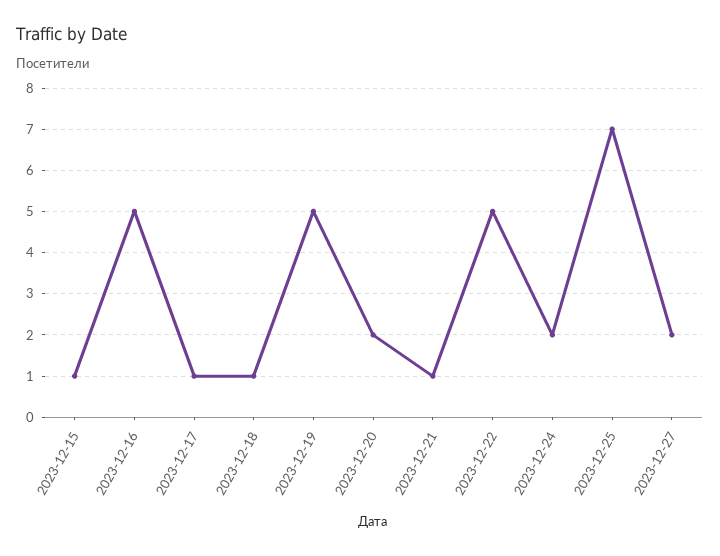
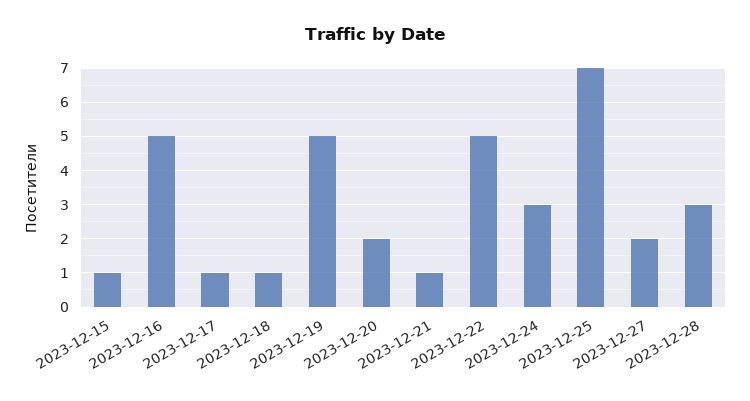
2023-12-24: 2 -> 3
2023-12-28: none -> 3

